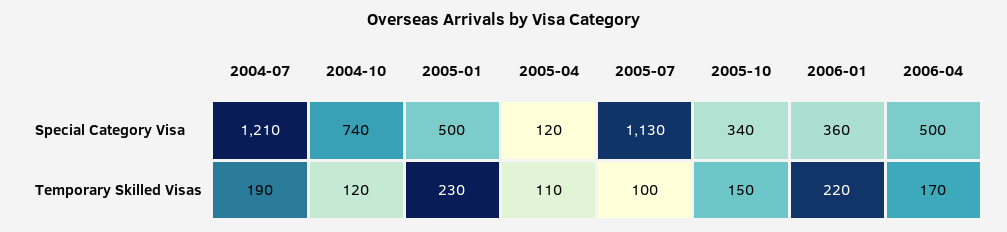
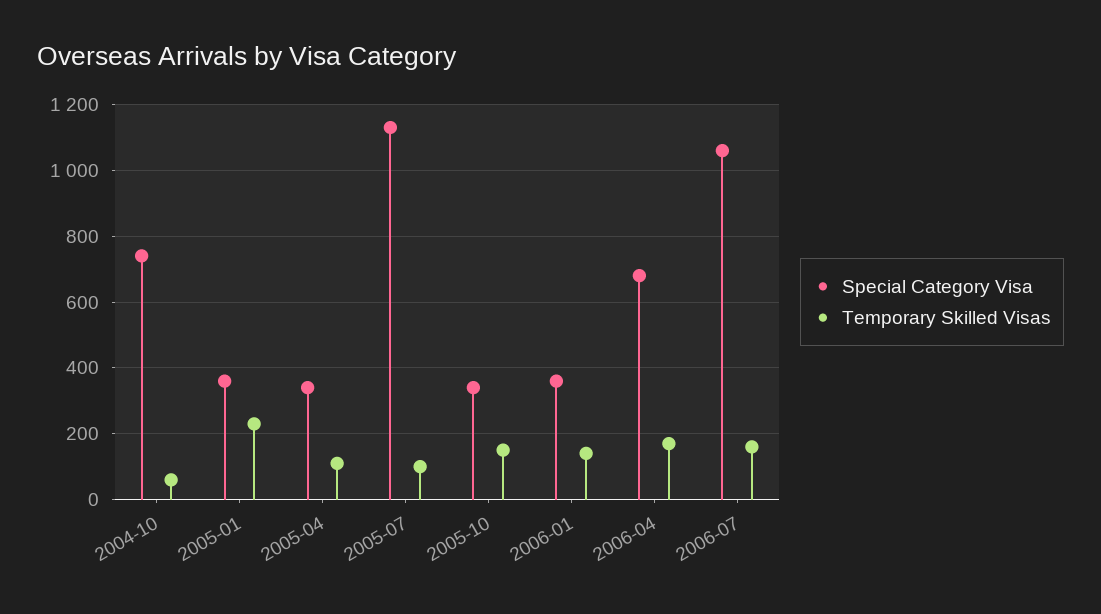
Special Category Visa, 2004-07: 1210 -> none
Special Category Visa, 2005-01: 500 -> 360
Special Category Visa, 2005-04: 120 -> 340
Special Category Visa, 2006-04: 500 -> 680
Temporary Skilled Visas, 2004-07: 190 -> none
Temporary Skilled Visas, 2004-10: 120 -> 60
Temporary Skilled Visas, 2006-01: 220 -> 140
Special Category Visa, 2006-07: none -> 1060
Temporary Skilled Visas, 2006-07: none -> 160

